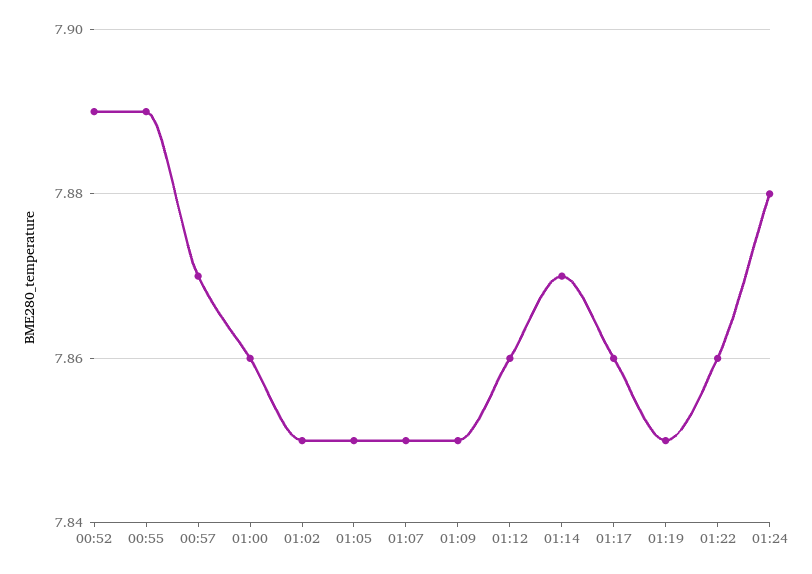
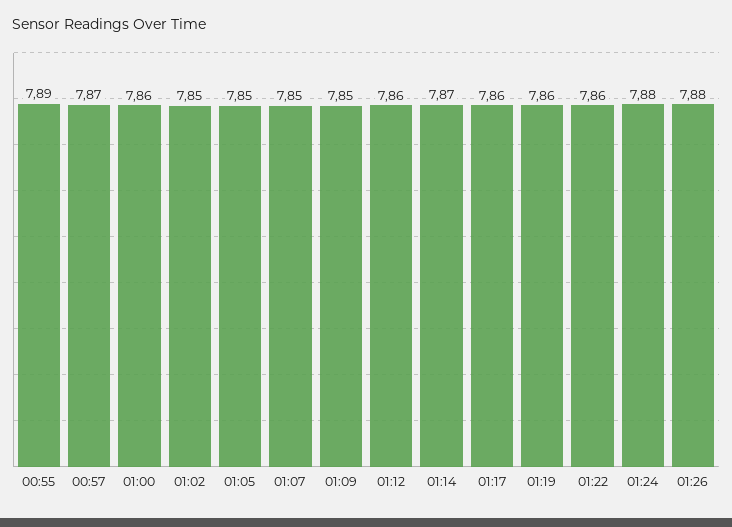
00:52: 7.89 -> none
01:19: 7.85 -> 7.86
01:26: none -> 7.88

